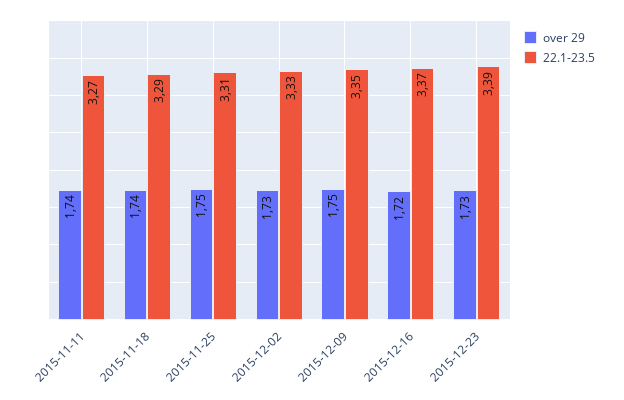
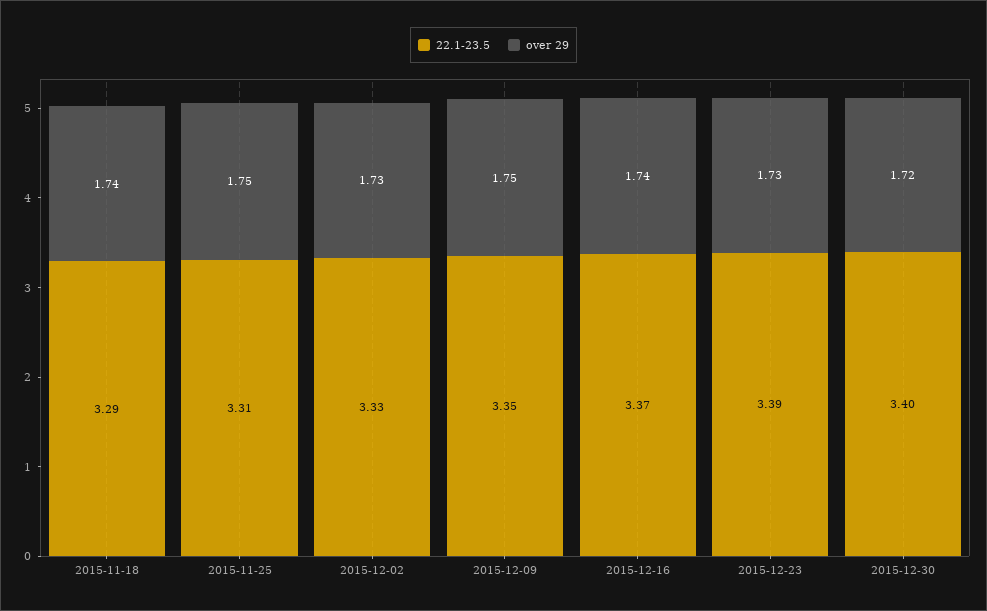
over 29, 2015-11-11: 1.74 -> none
22.1-23.5, 2015-11-11: 3.27 -> none
over 29, 2015-12-16: 1.72 -> 1.74
22.1-23.5, 2015-12-30: none -> 3.4
over 29, 2015-12-30: none -> 1.72

